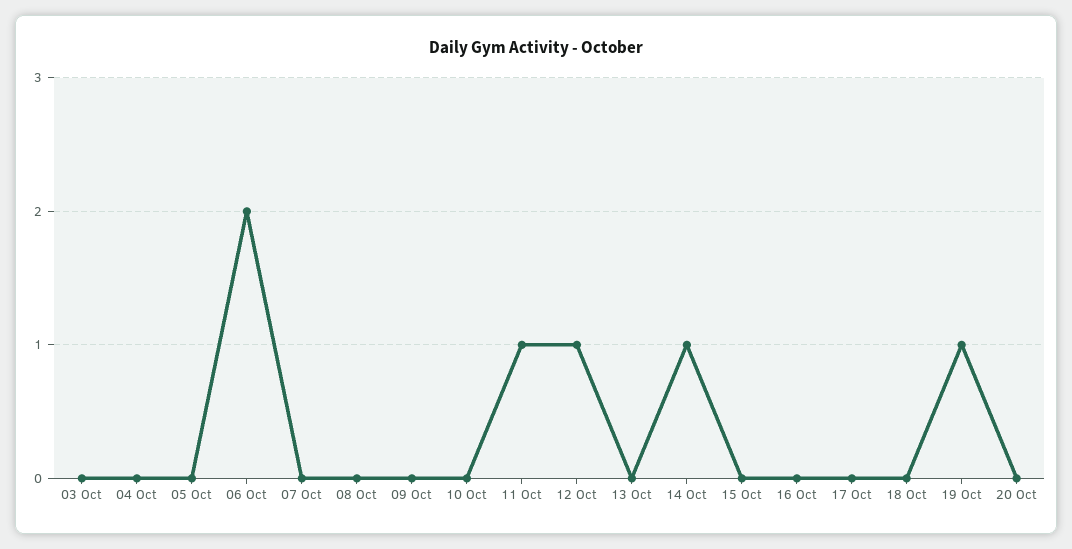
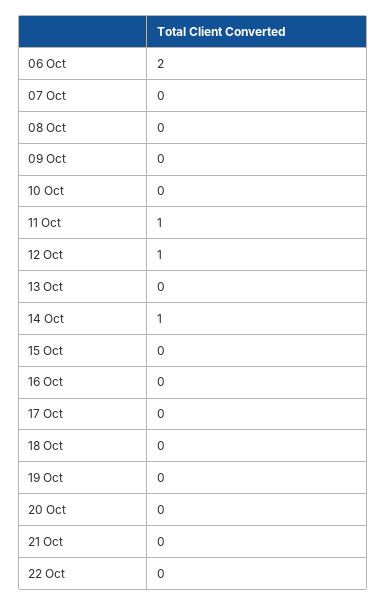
03 Oct: 0 -> none
04 Oct: 0 -> none
05 Oct: 0 -> none
19 Oct: 1 -> 0
21 Oct: none -> 0
22 Oct: none -> 0

